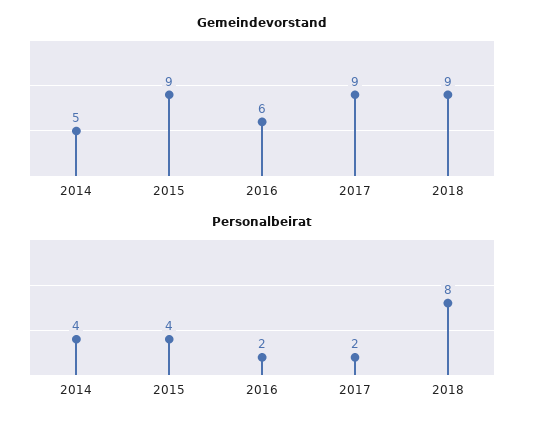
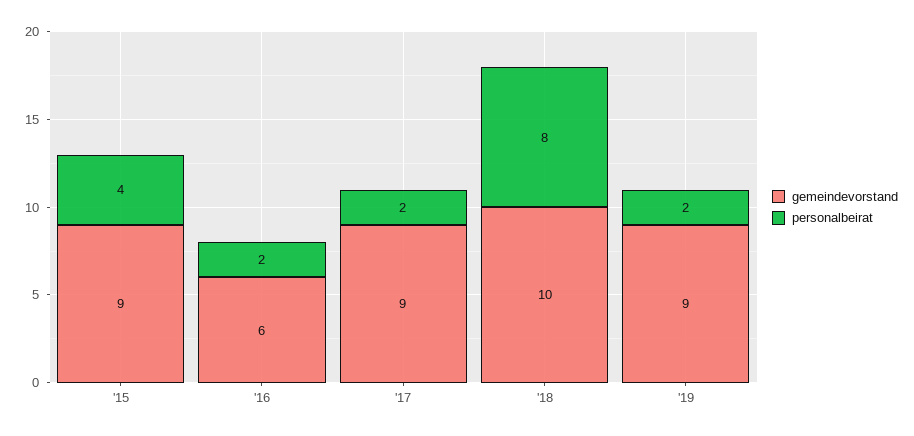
Gemeindevorstand, 2014: 5 -> none
Gemeindevorstand, 2018: 9 -> 10
Personalbeirat, 2014: 4 -> none
Gemeindevorstand, '19: none -> 9
Personalbeirat, '19: none -> 2

